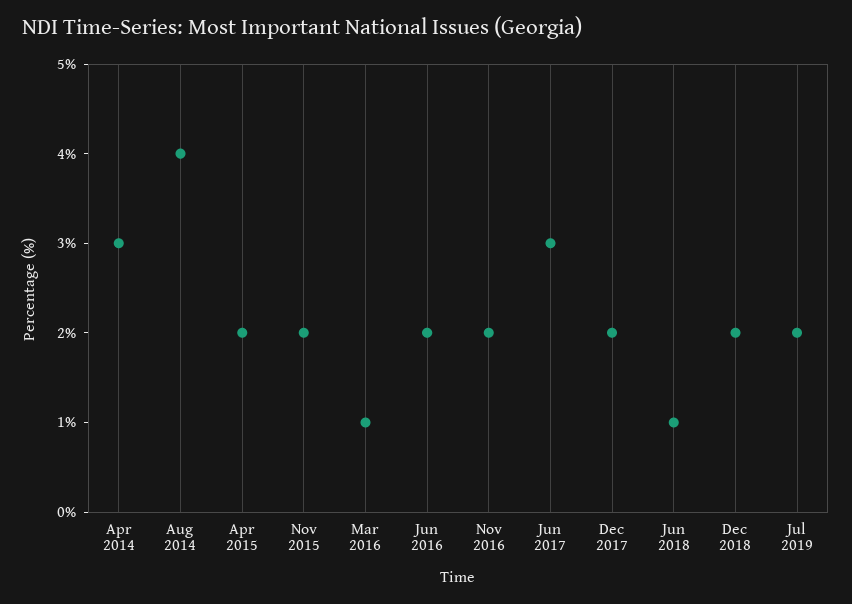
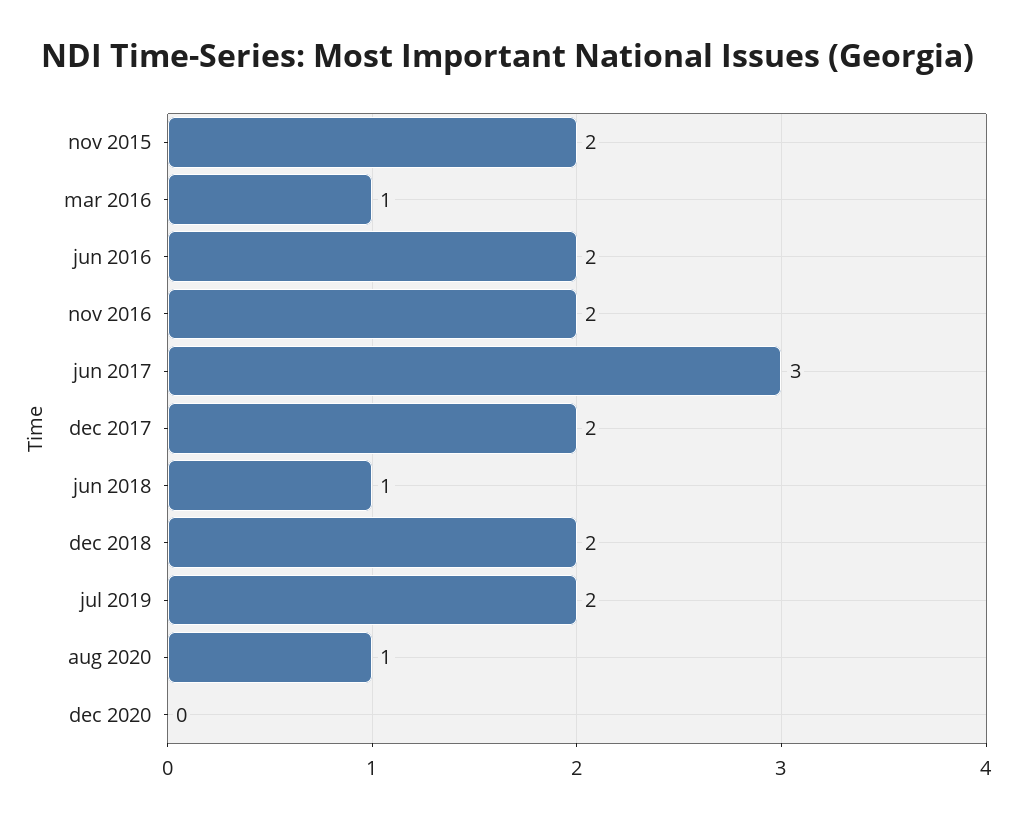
Apr 2014: 3 -> none
Aug 2014: 4 -> none
Apr 2015: 2 -> none
aug 2020: none -> 1
dec 2020: none -> 0

